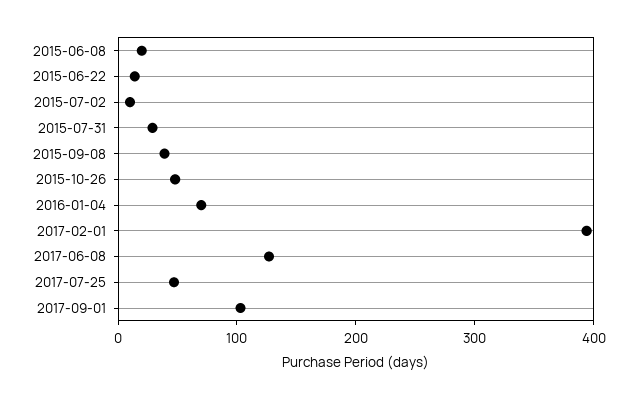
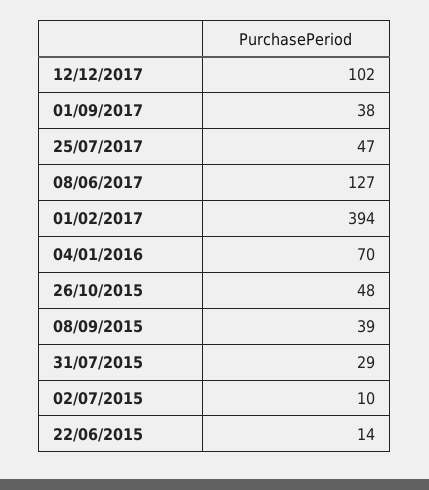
2015-06-08: 20 -> none
2017-09-01: 100 -> 38
12/12/2017: none -> 102

